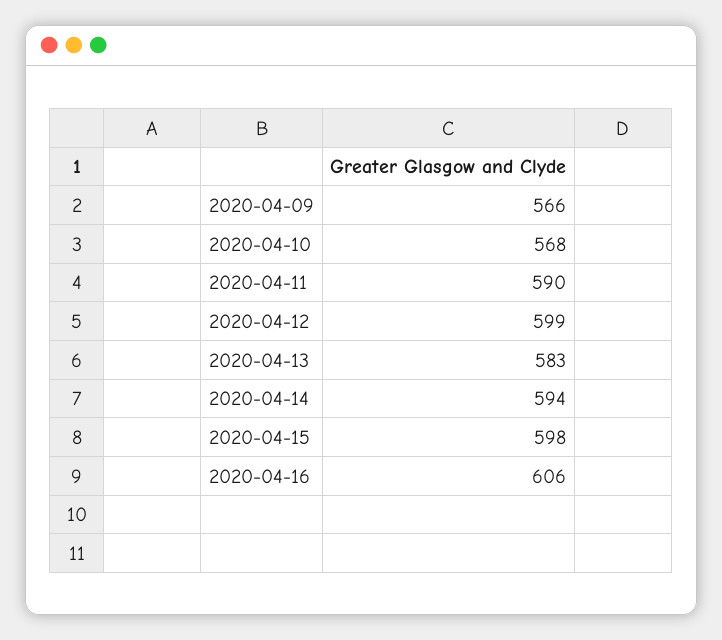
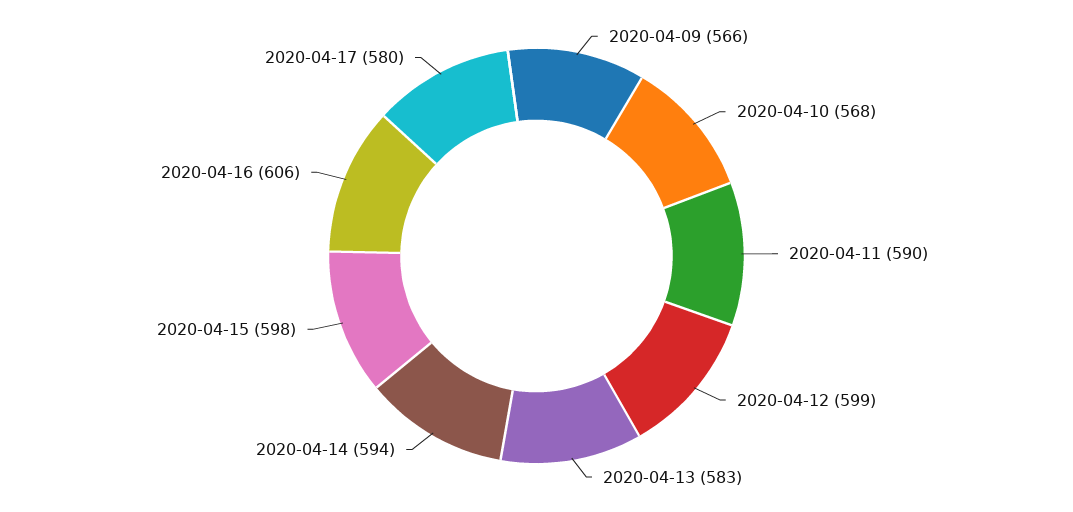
2020-04-17: none -> 580

